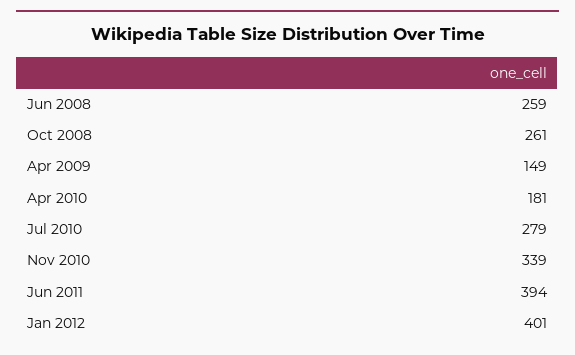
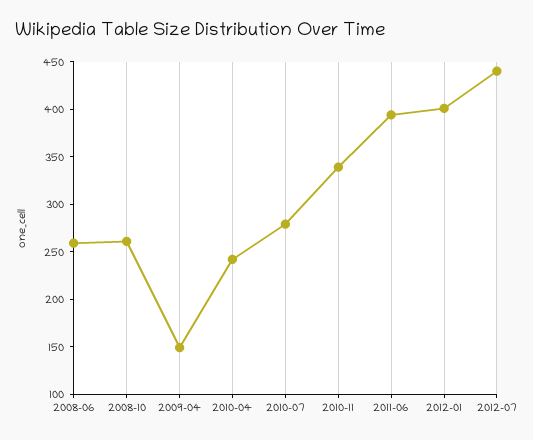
Apr 2010: 181 -> 240
2012-07: none -> 440

